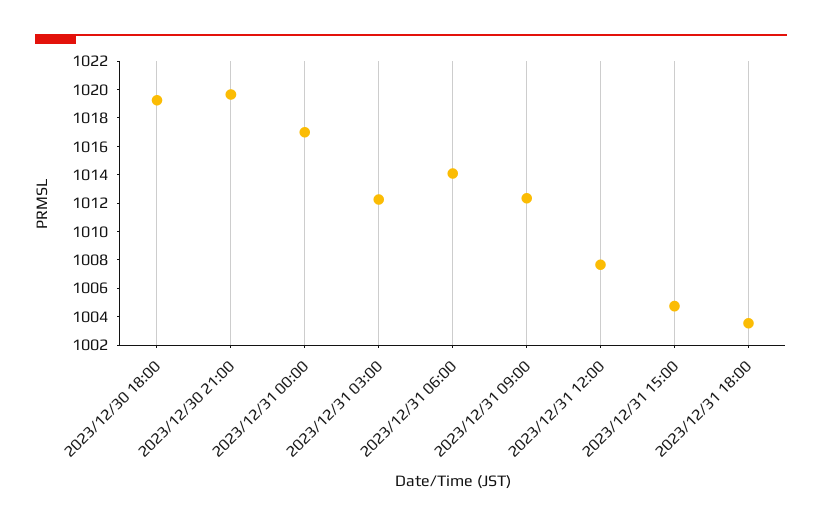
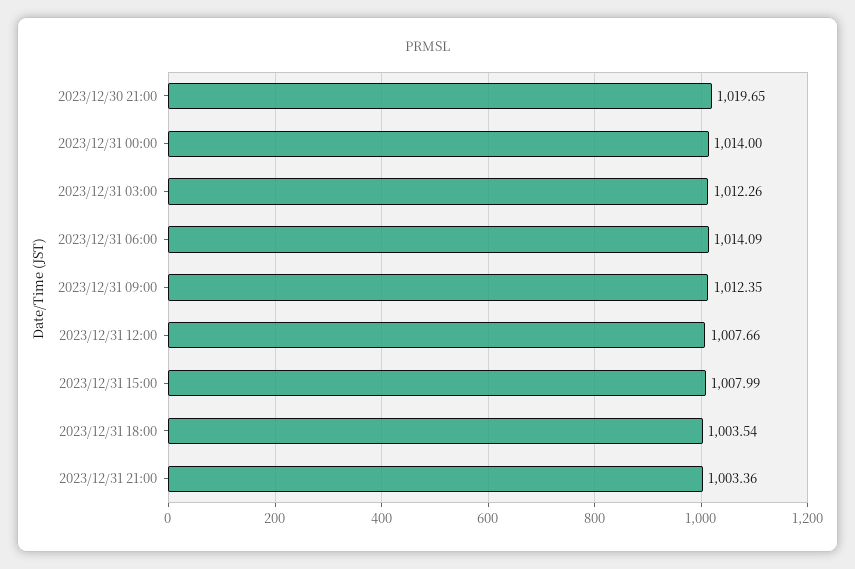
2023/12/30 18:00: 1019 -> none
2023/12/31 00:00: 1017 -> 1014
2023/12/31 15:00: 1005 -> 1007.99
2023/12/31 21:00: none -> 1003.36

